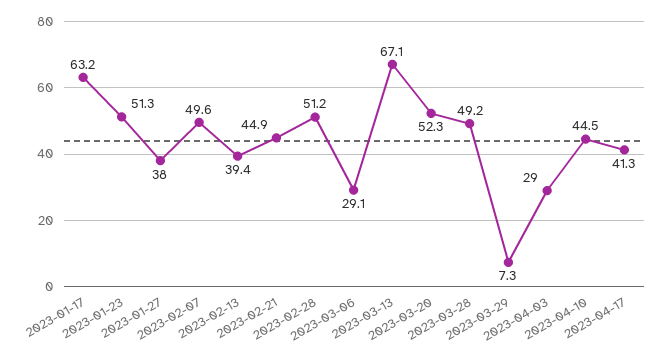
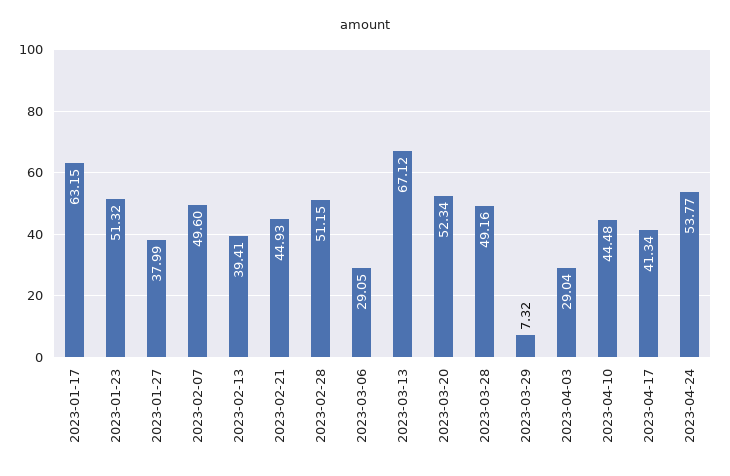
2023-04-24: none -> 53.77

